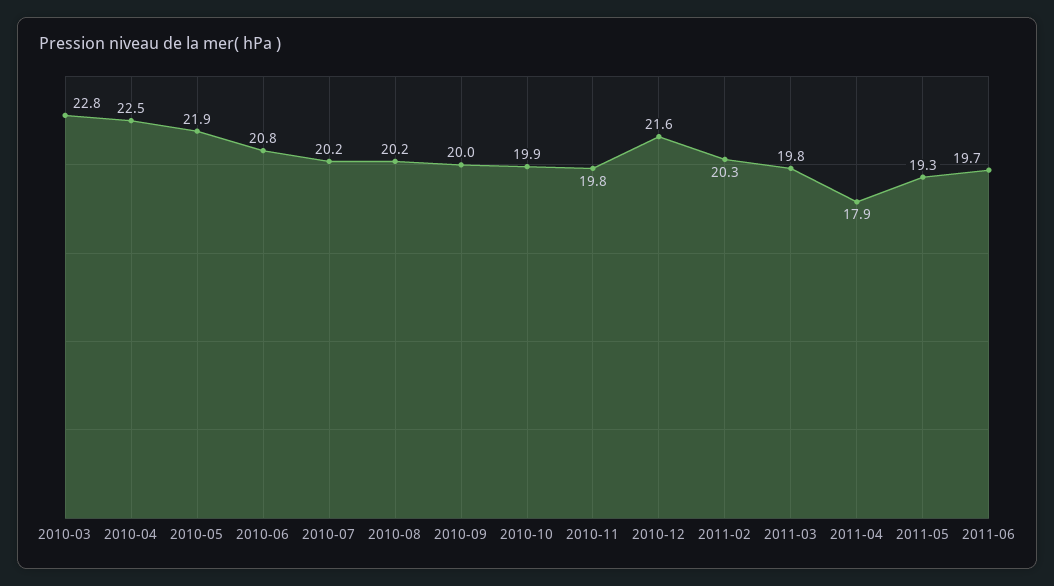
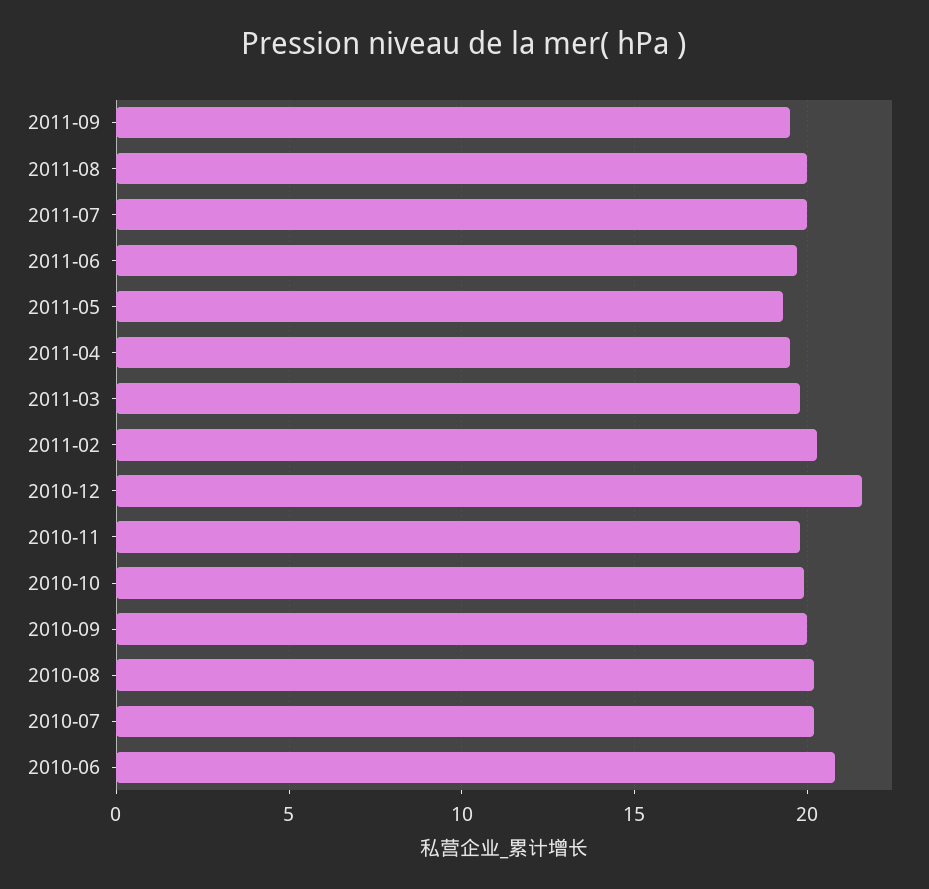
2010-03: 22.8 -> none
2010-04: 22.5 -> none
2010-05: 21.9 -> none
2011-04: 17.9 -> 19.5
2011-09: none -> 19.5
2011-08: none -> 20
2011-07: none -> 20

